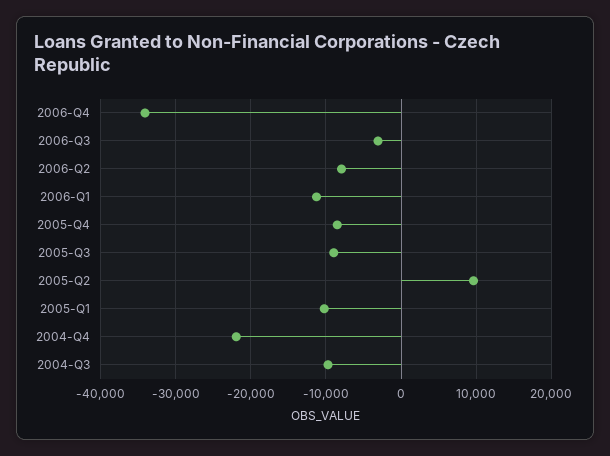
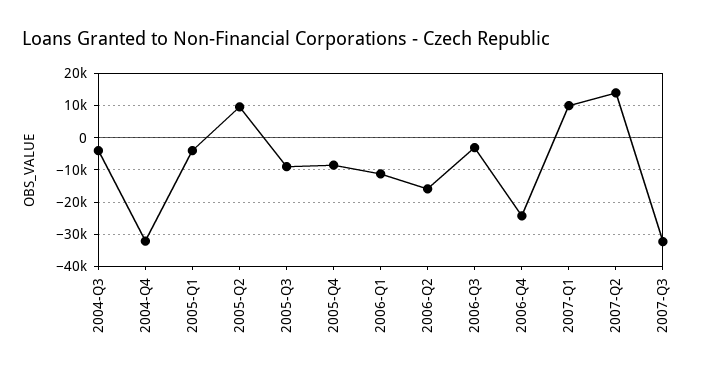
2006-Q4: -34000 -> -24000
2006-Q2: -8000 -> -16000
2005-Q1: -10000 -> -4000
2004-Q4: -22000 -> -32000
2004-Q3: -10000 -> -4000
2007-Q1: none -> 10000
2007-Q2: none -> 14000
2007-Q3: none -> -32000

